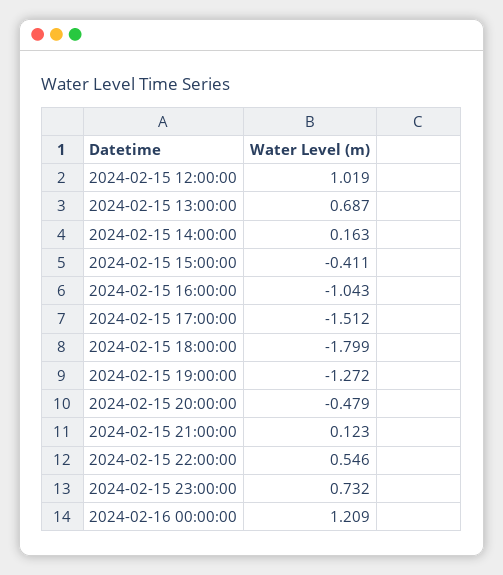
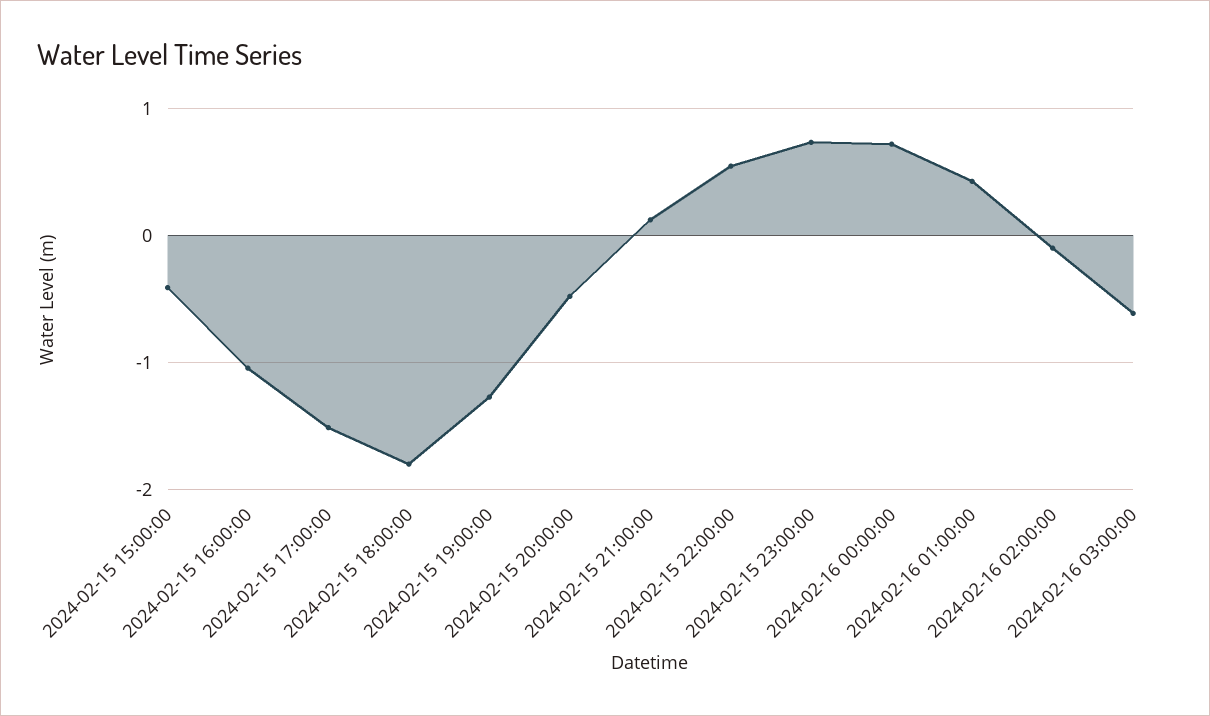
2024-02-15 12:00:00: 1.019 -> none
2024-02-15 13:00:00: 0.687 -> none
2024-02-15 14:00:00: 0.163 -> none
2024-02-16 00:00:00: 1.209 -> 0.7
2024-02-16 01:00:00: none -> 0.4
2024-02-16 02:00:00: none -> -0.1
2024-02-16 03:00:00: none -> -0.6

